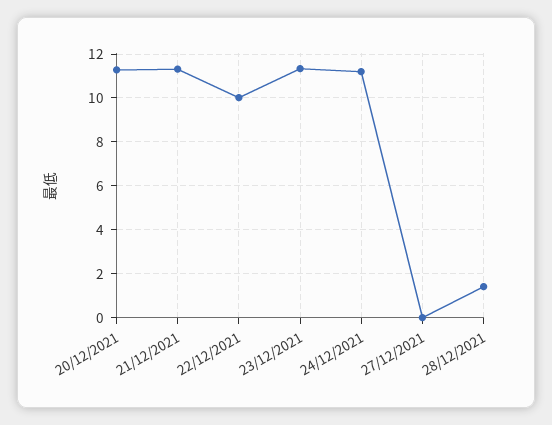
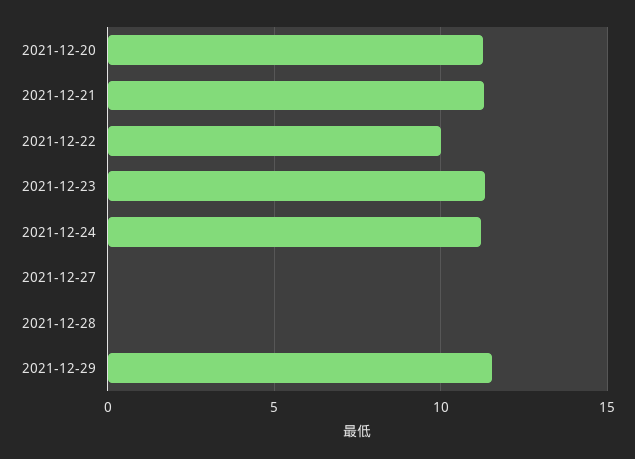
28/12/2021: 1.5 -> 0
2021-12-29: none -> 11.5

